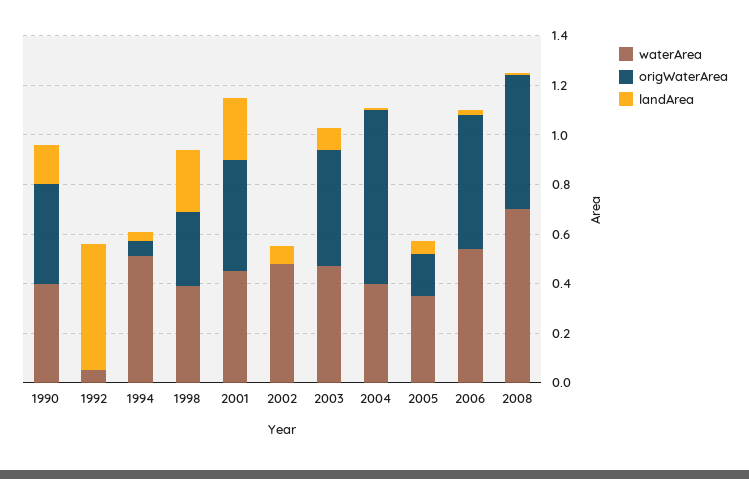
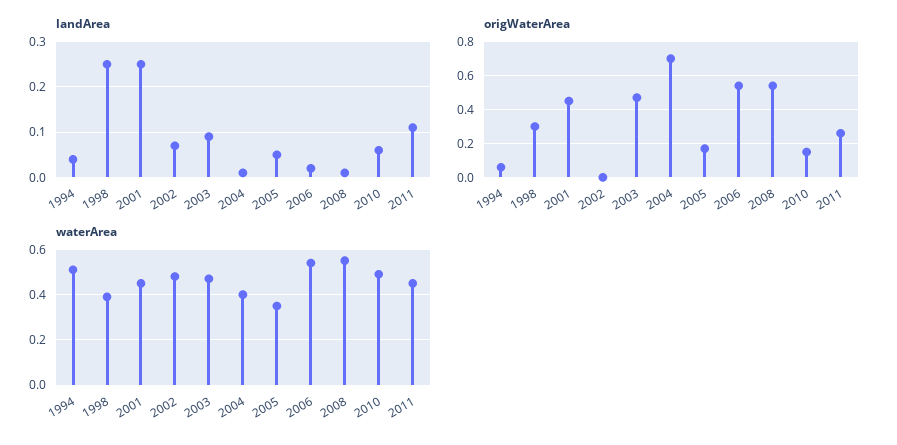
waterArea, 1990: 0.4 -> none
origWaterArea, 1990: 0.4 -> none
landArea, 1990: 0.15 -> none
waterArea, 1992: 0.05 -> none
origWaterArea, 1992: 0 -> none
landArea, 1992: 0.5 -> none
waterArea, 2008: 0.7 -> 0.55
landArea, 2010: none -> 0.05
landArea, 2011: none -> 0.1
origWaterArea, 2010: none -> 0.15
origWaterArea, 2011: none -> 0.25
waterArea, 2010: none -> 0.5
waterArea, 2011: none -> 0.45

